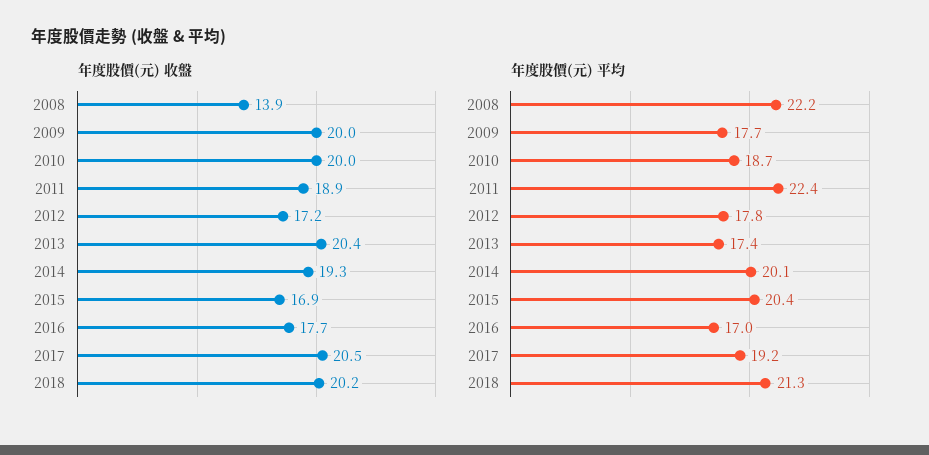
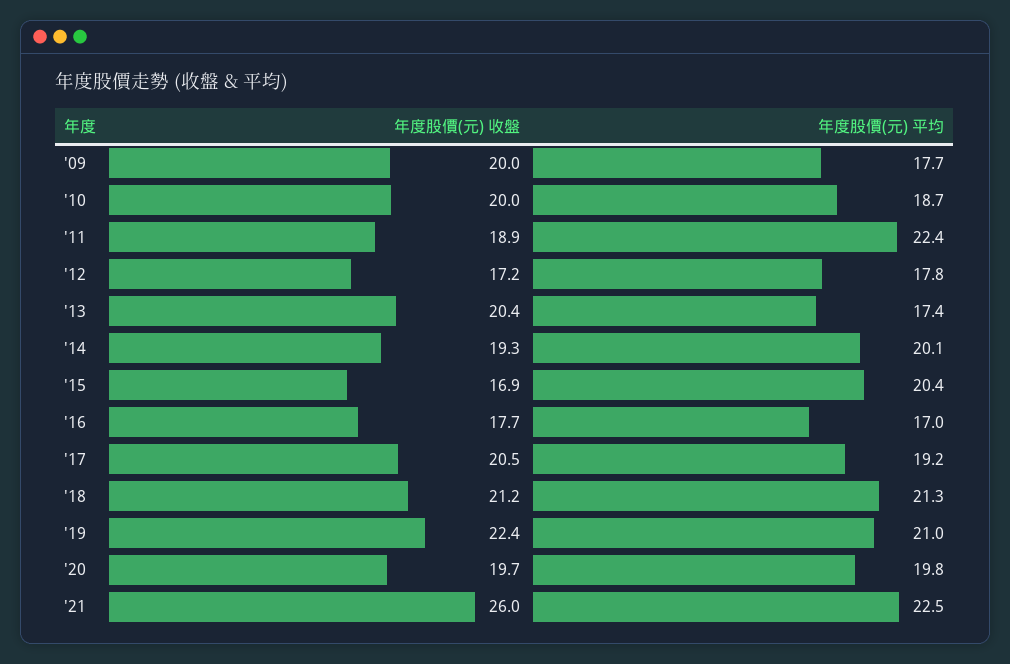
年度股價(元) 收盤, 2008: 13.9 -> none
年度股價(元) 收盤, 2018: 20.2 -> 21.2
年度股價(元) 平均, 2008: 22.2 -> none
年度股價(元) 收盤, '19: none -> 22.4
年度股價(元) 平均, '19: none -> 21
年度股價(元) 收盤, '20: none -> 19.7
年度股價(元) 平均, '20: none -> 19.8
年度股價(元) 收盤, '21: none -> 26
年度股價(元) 平均, '21: none -> 22.5

